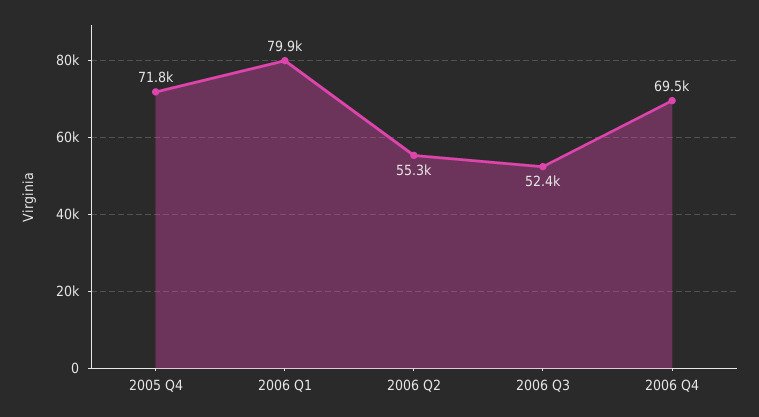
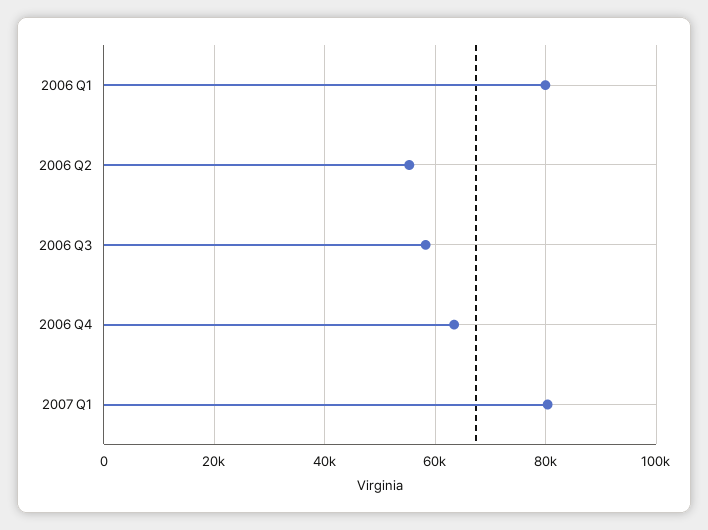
2005 Q4: 71800 -> none
2006 Q3: 52400 -> 58000
2006 Q4: 69500 -> 64000
2007 Q1: none -> 80000

